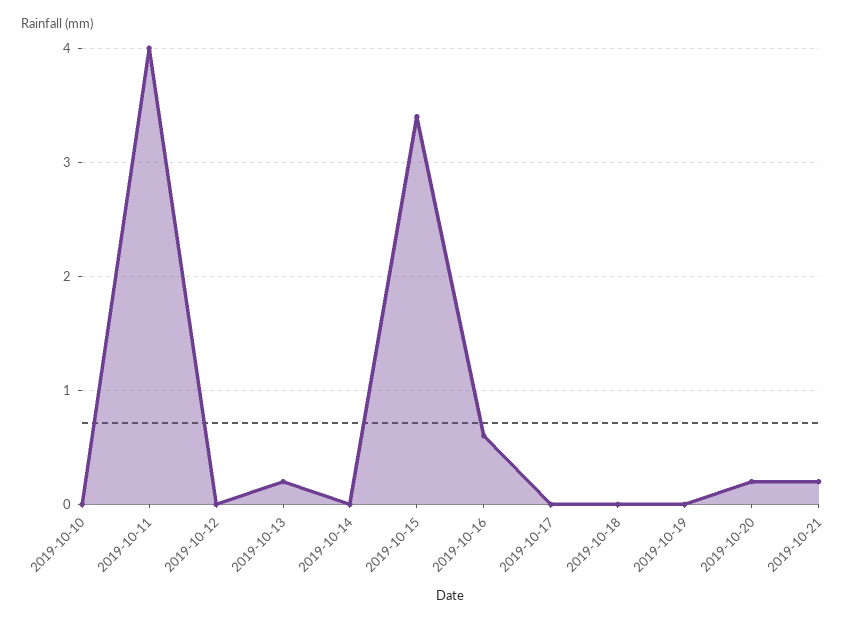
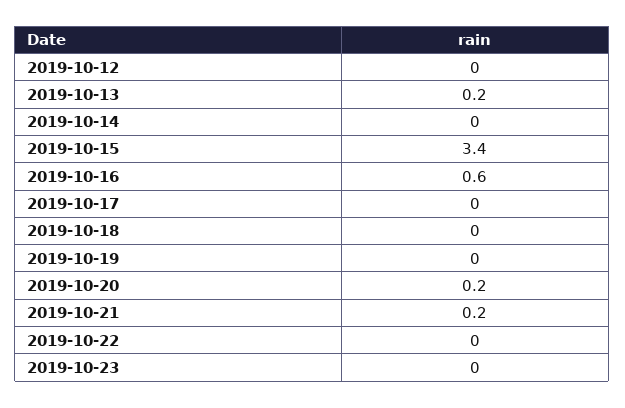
2019-10-10: 0 -> none
2019-10-11: 4 -> none
2019-10-22: none -> 0
2019-10-23: none -> 0

